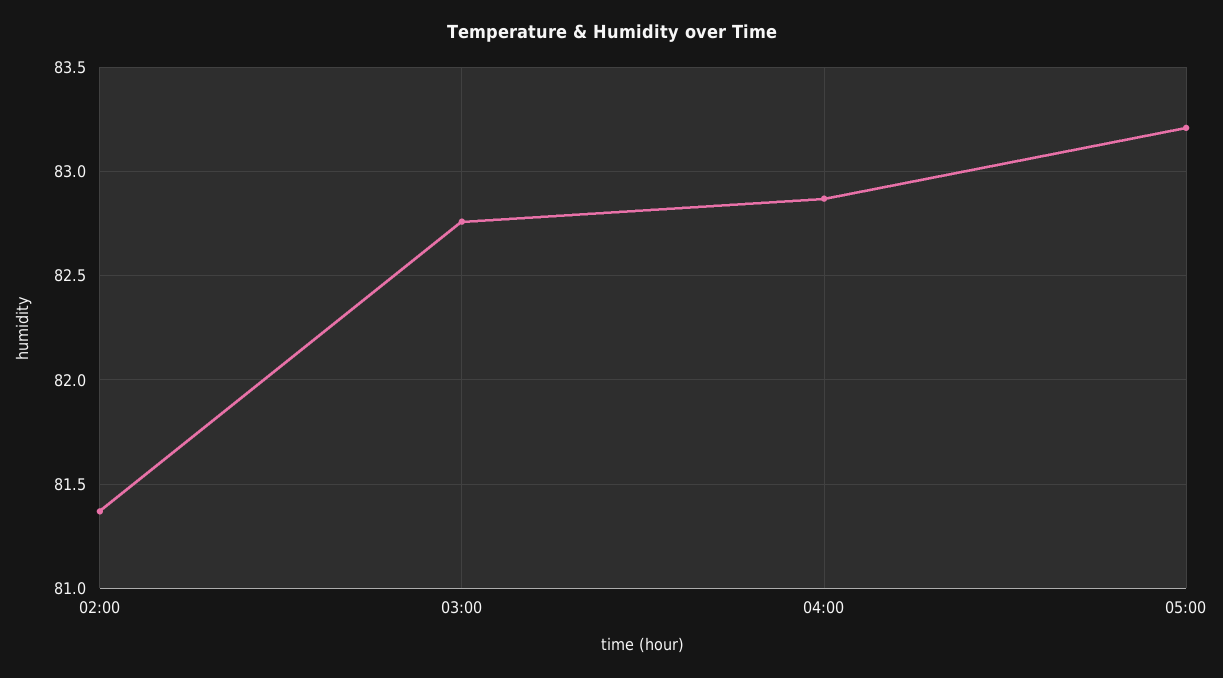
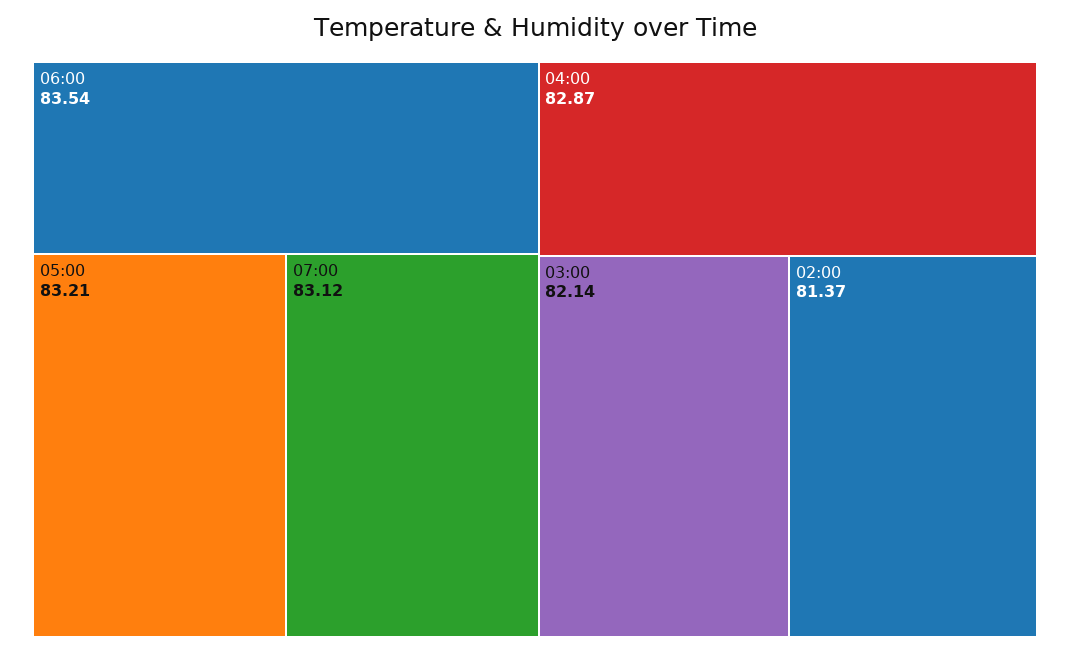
03:00: 82.75 -> 82.14
06:00: none -> 83.54
07:00: none -> 83.12

